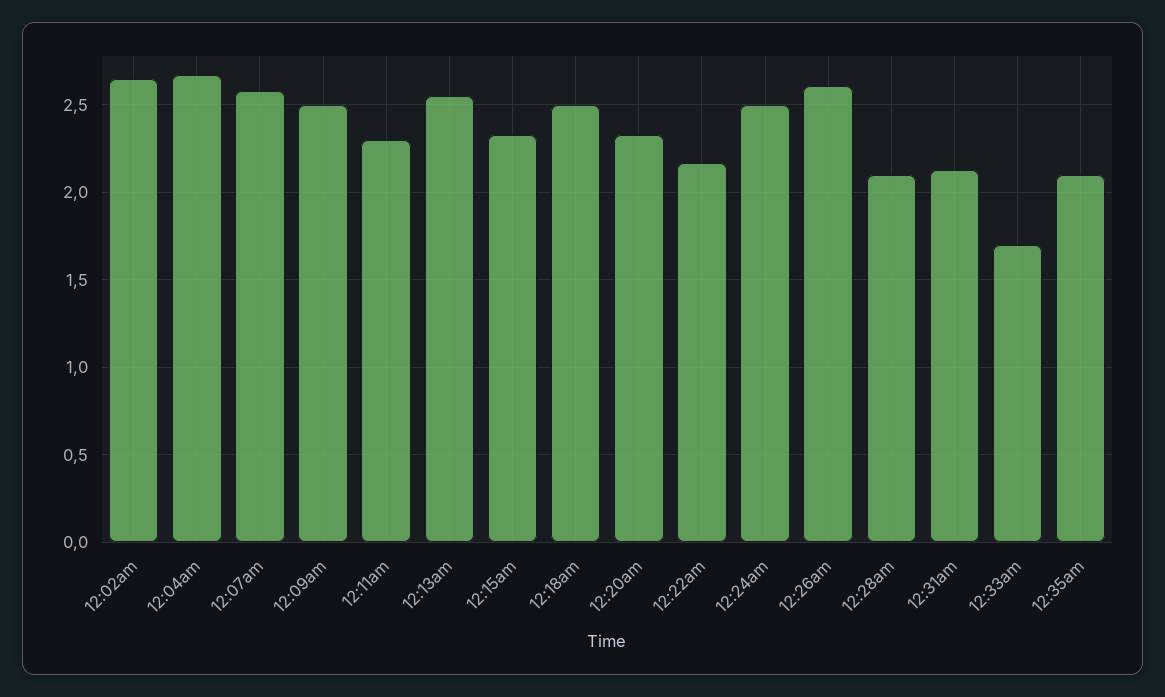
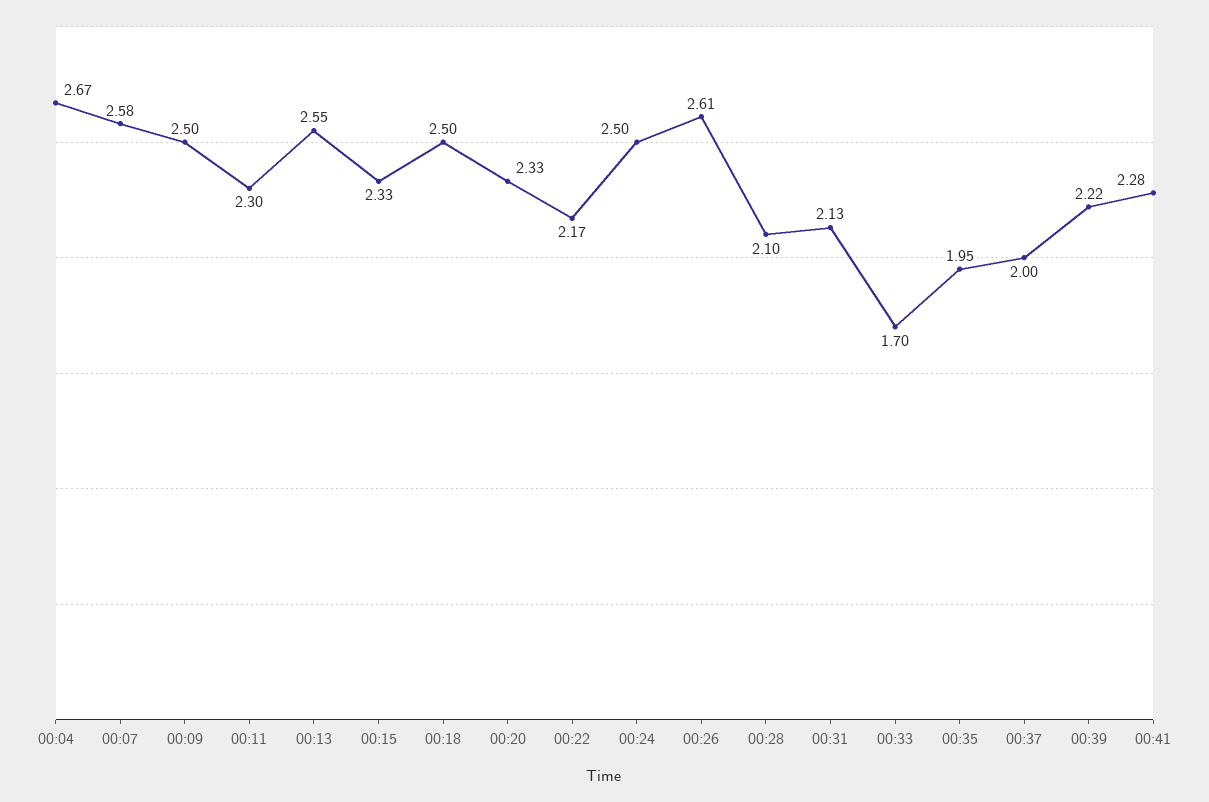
12:02am: 2.65 -> none
12:35am: 2.1 -> 1.95
00:37: none -> 2
00:39: none -> 2.22
00:41: none -> 2.28

